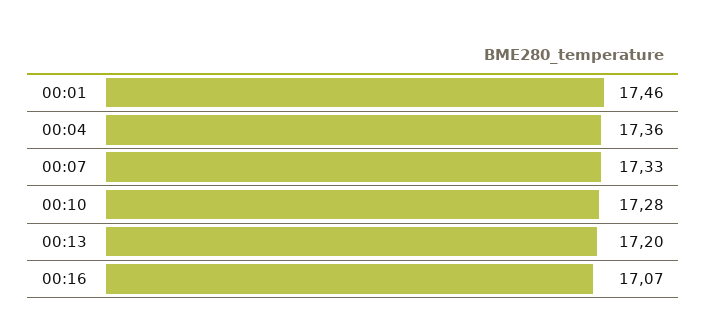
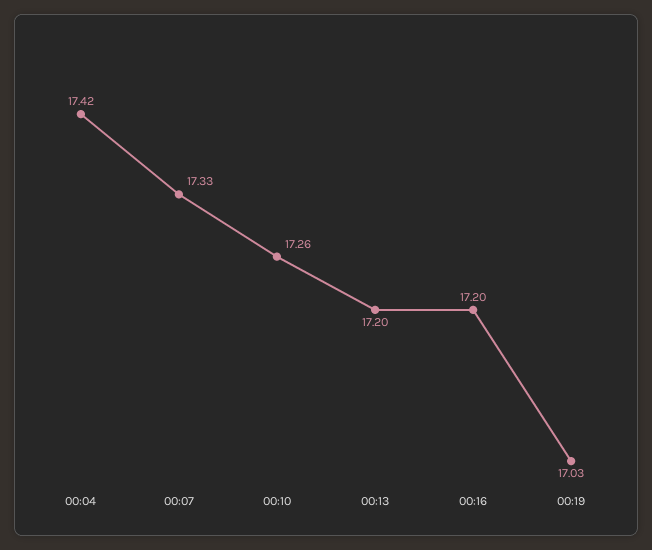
00:01: 17.46 -> none
00:04: 17.36 -> 17.42
00:10: 17.28 -> 17.26
00:16: 17.07 -> 17.2
00:19: none -> 17.03

